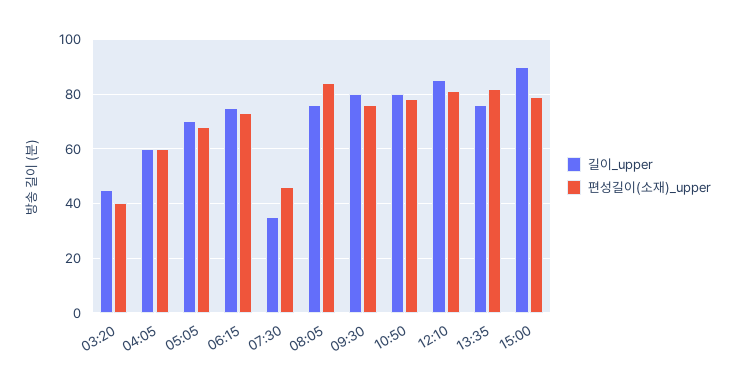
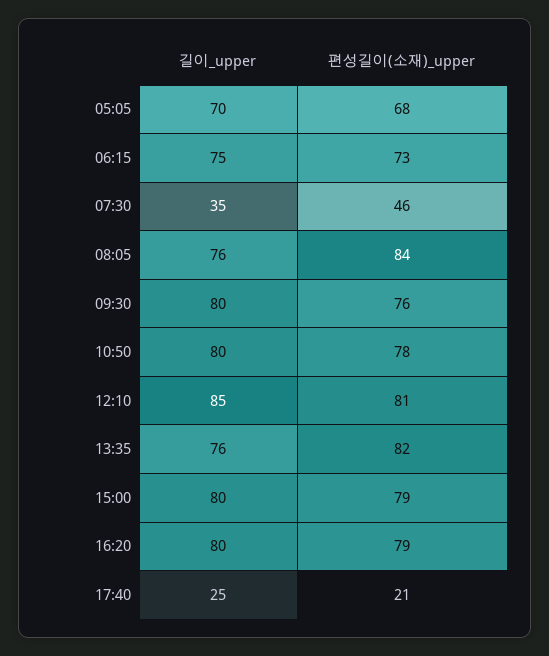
길이_upper, 03:20: 45 -> none
편성길이(소재)_upper, 03:20: 40 -> none
길이_upper, 04:05: 60 -> none
편성길이(소재)_upper, 04:05: 60 -> none
길이_upper, 15:00: 90 -> 80
길이_upper, 16:20: none -> 80
편성길이(소재)_upper, 16:20: none -> 79
길이_upper, 17:40: none -> 25
편성길이(소재)_upper, 17:40: none -> 21

